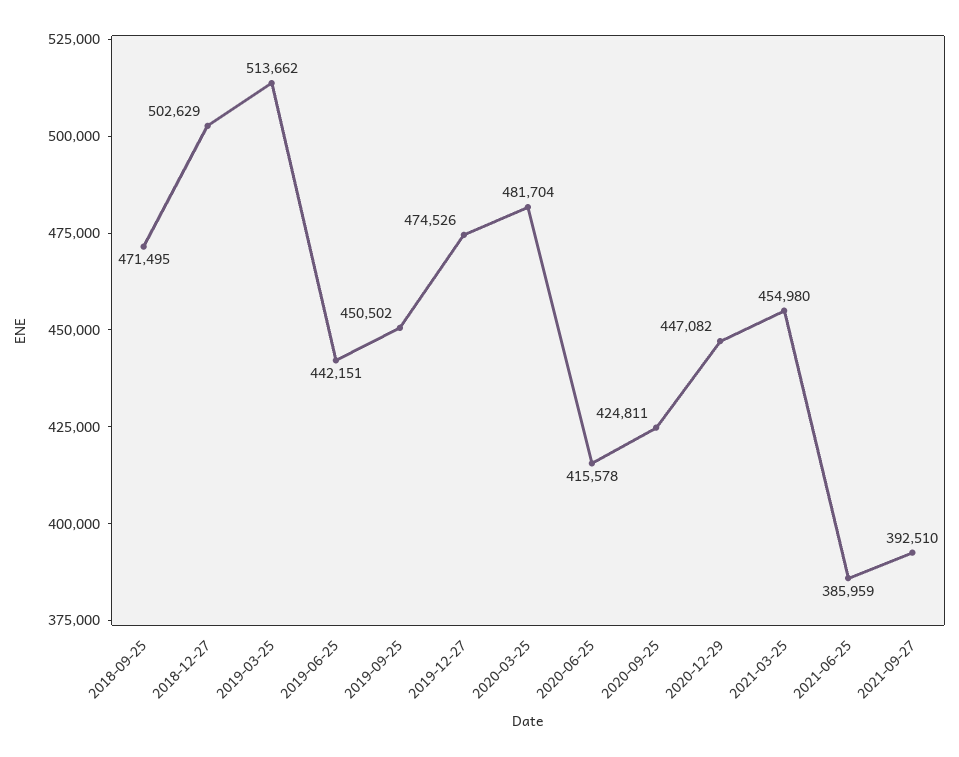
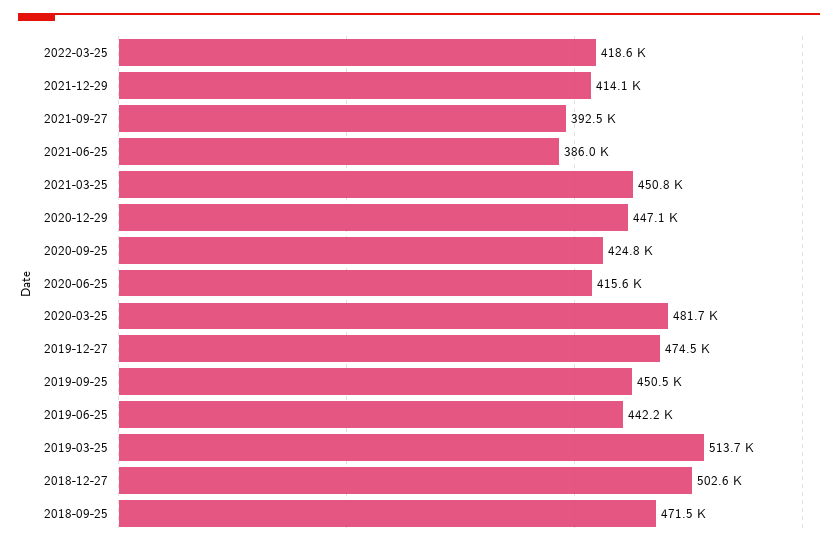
2021-03-25: 454980 -> 450800
2022-03-25: none -> 418600
2021-12-29: none -> 414100

